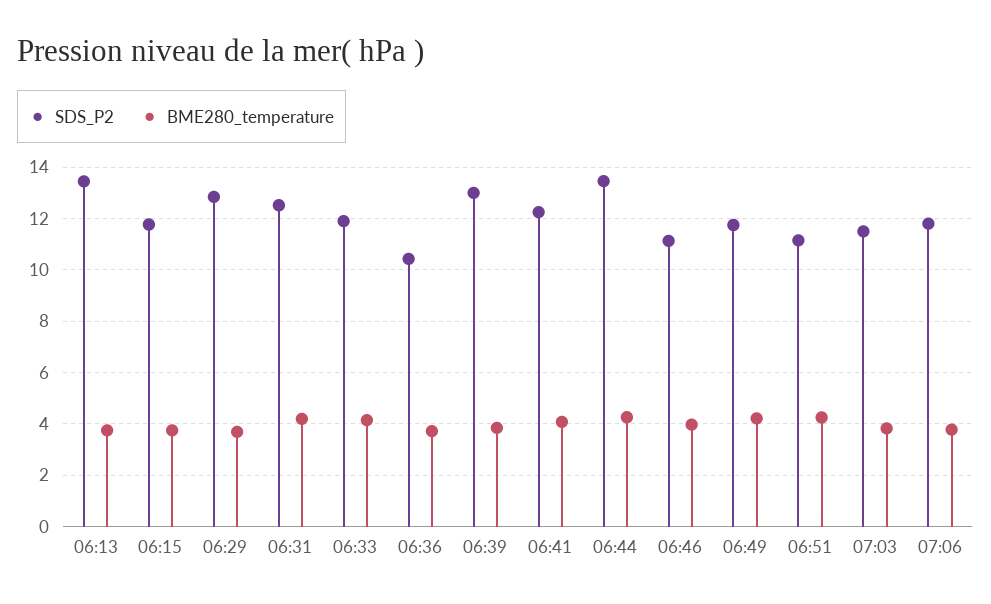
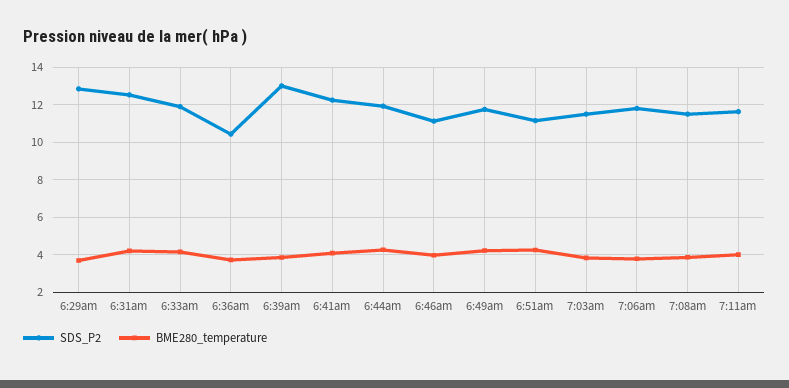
SDS_P2, 06:13: 13.5 -> none
BME280_temperature, 06:13: 3.75 -> none
SDS_P2, 06:15: 11.75 -> none
BME280_temperature, 06:15: 3.75 -> none
SDS_P2, 06:44: 13.5 -> 12
SDS_P2, 7:08am: none -> 11.5
BME280_temperature, 7:08am: none -> 4
SDS_P2, 7:11am: none -> 11.5
BME280_temperature, 7:11am: none -> 4

